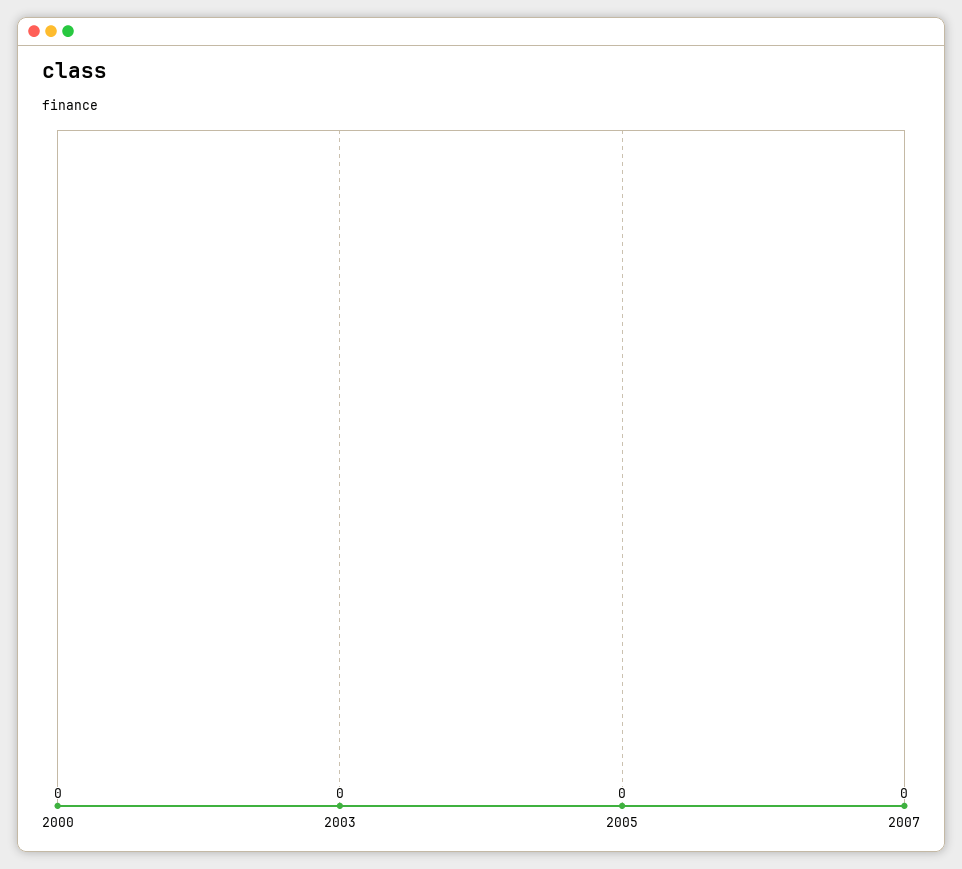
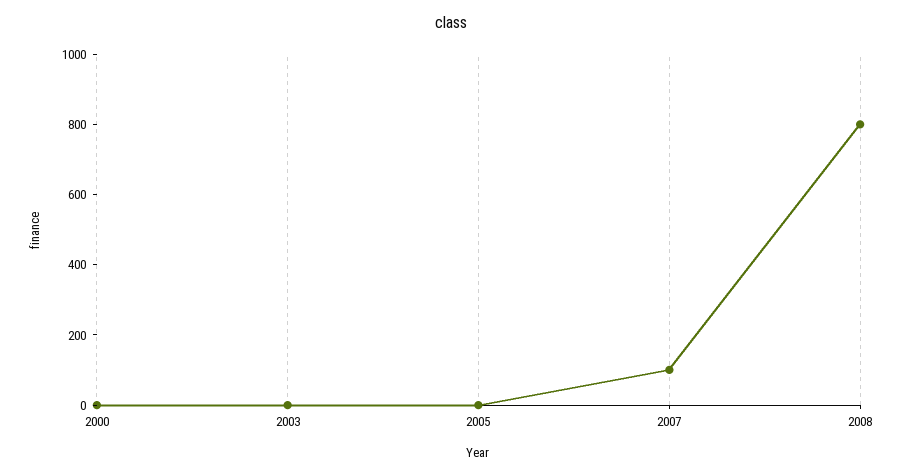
2007: 0 -> 100
2008: none -> 800

